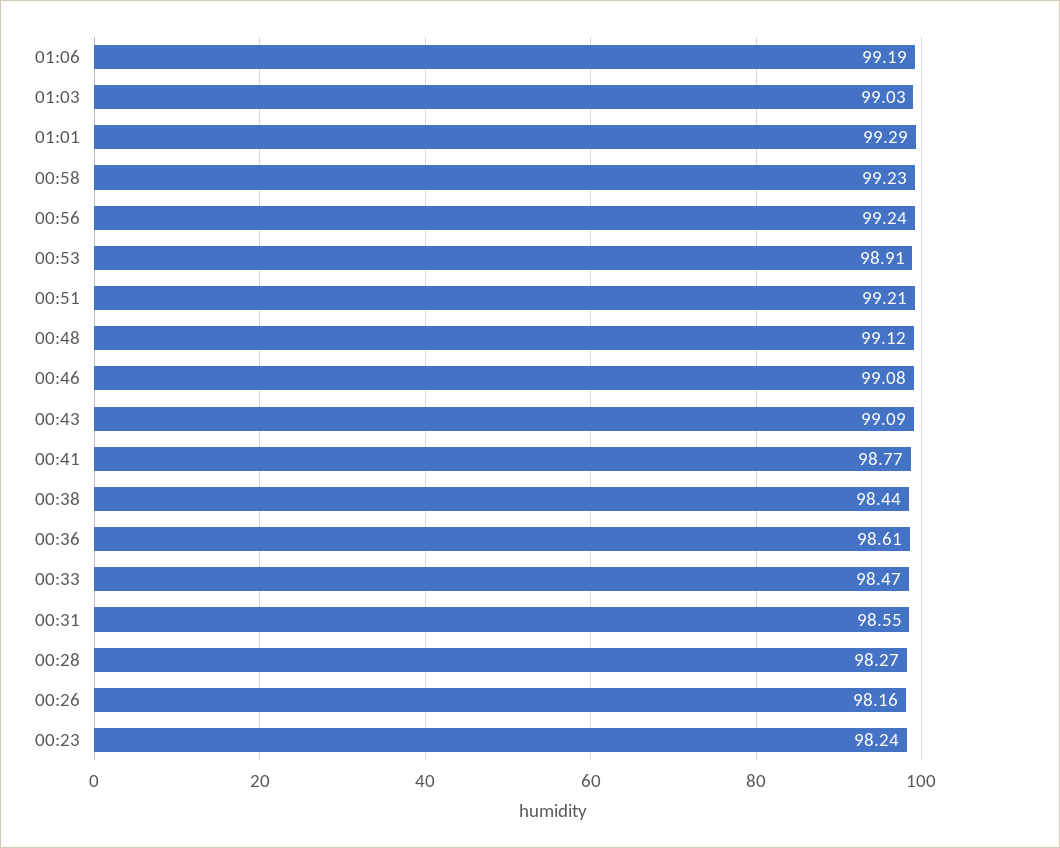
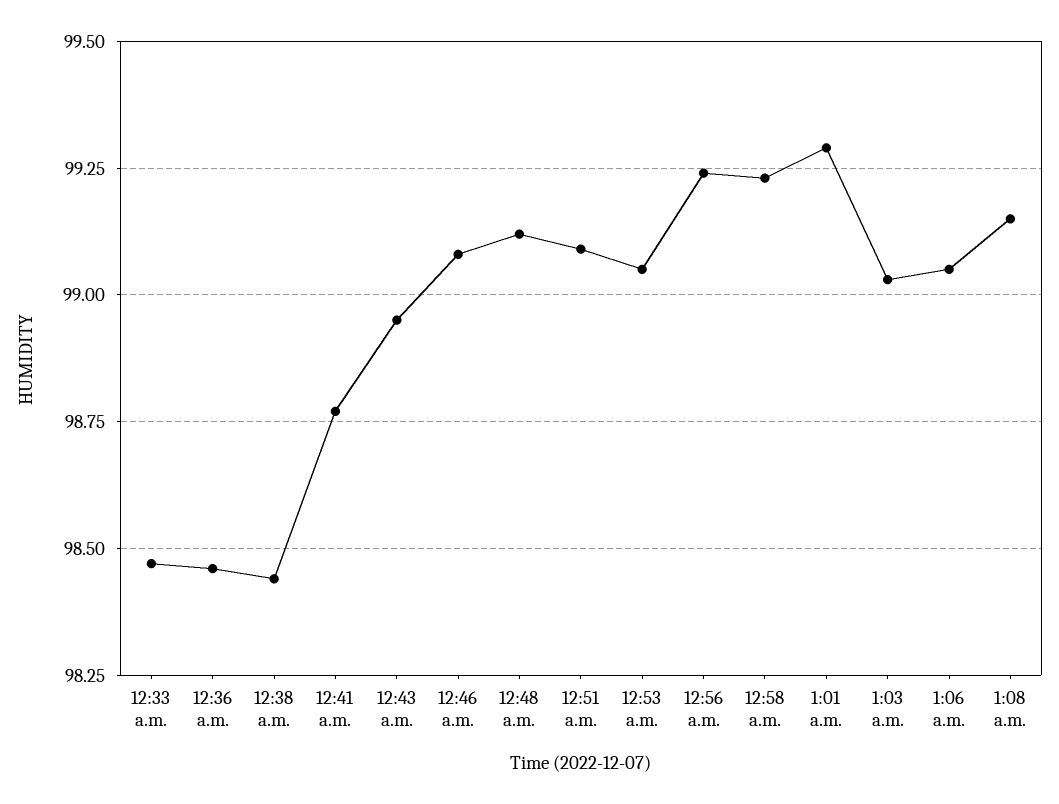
01:06: 99.19 -> 99.05
00:53: 98.91 -> 99.05
00:51: 99.21 -> 99.1
00:43: 99.09 -> 98.95
00:36: 98.61 -> 98.45
00:31: 98.55 -> none
00:28: 98.27 -> none
00:26: 98.16 -> none
00:23: 98.24 -> none
1:08 a.m.: none -> 99.15

